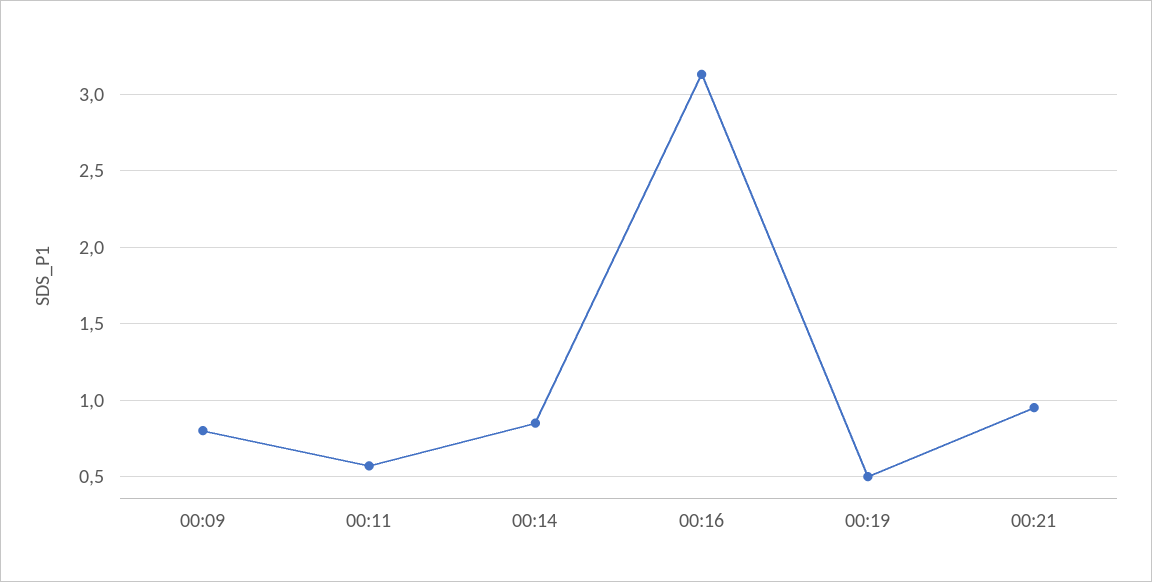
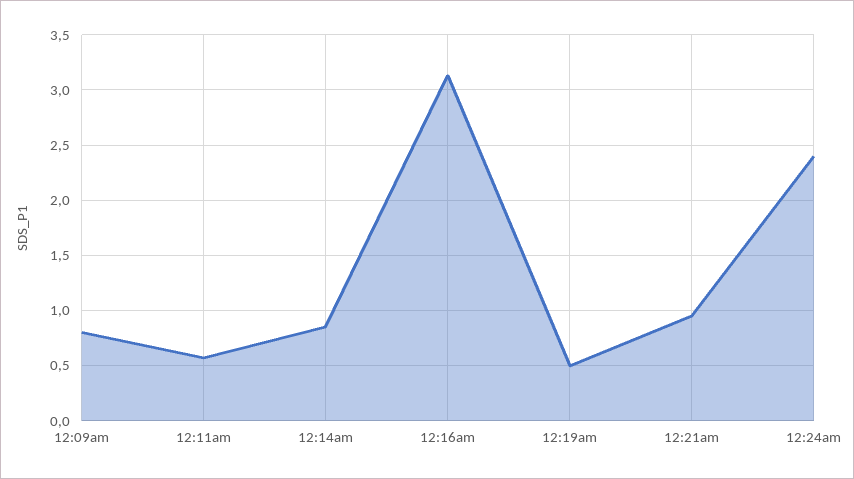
12:24am: none -> 2.4

